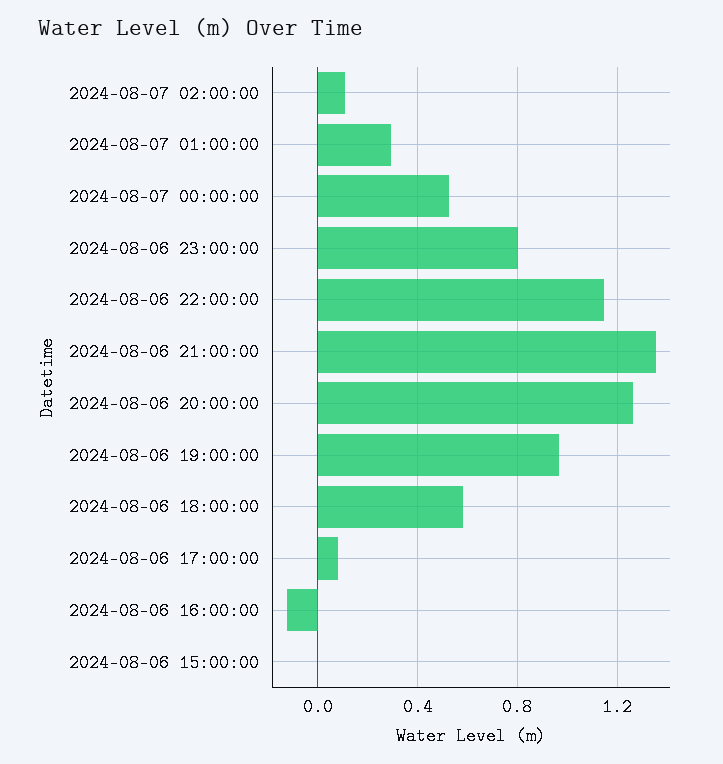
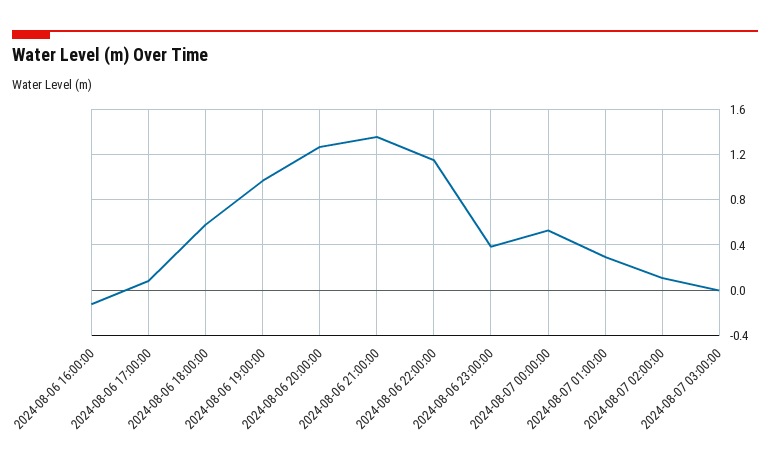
2024-08-06 23:00:00: 0.8 -> 0.4
2024-08-06 15:00:00: 0 -> none
2024-08-07 03:00:00: none -> 0

